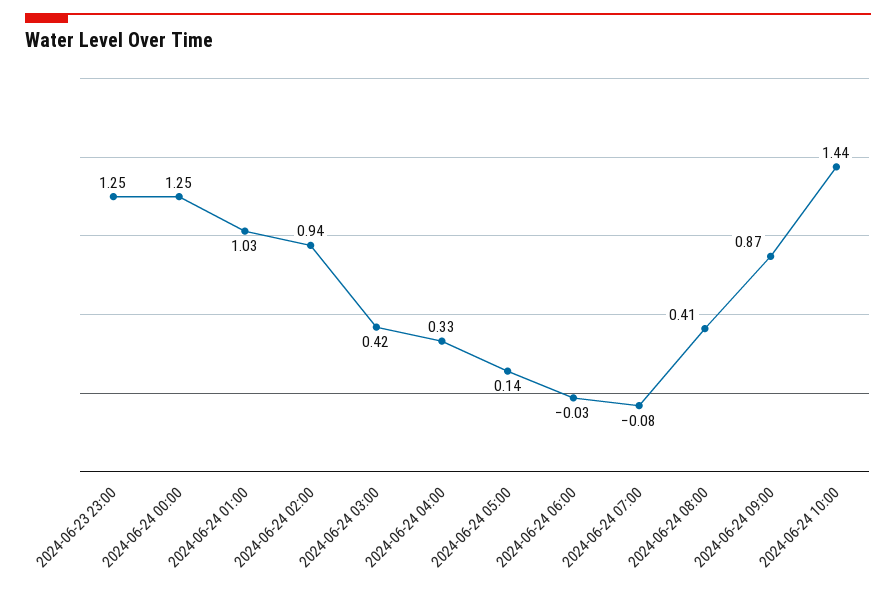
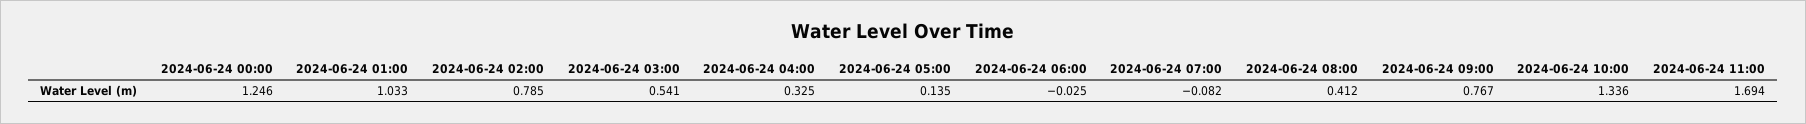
2024-06-23 23:00: 1.25 -> none
2024-06-24 02:00: 0.94 -> 0.785
2024-06-24 03:00: 0.42 -> 0.541
2024-06-24 09:00: 0.87 -> 0.767
2024-06-24 10:00: 1.44 -> 1.336
2024-06-24 11:00: none -> 1.694

